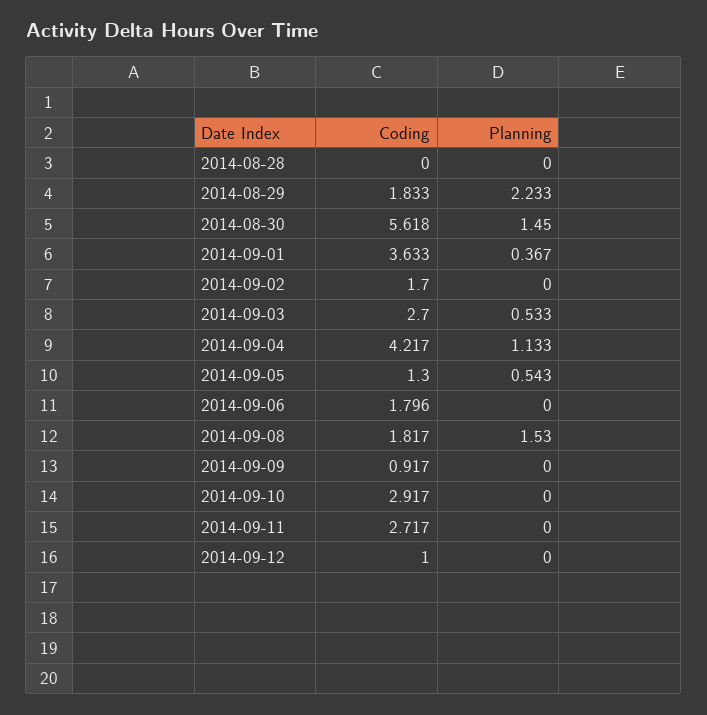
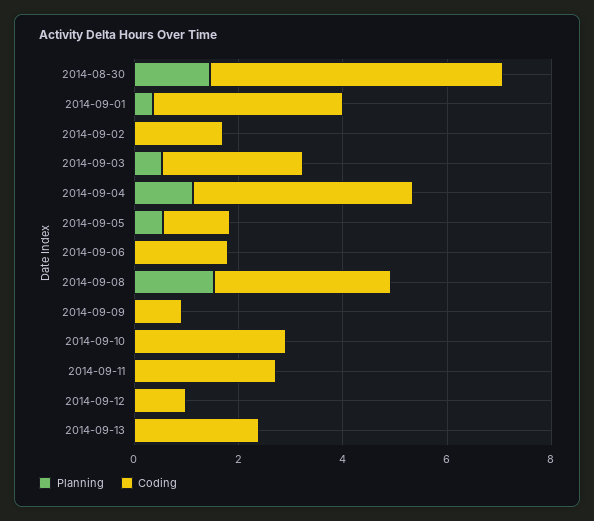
Coding, 2014-08-28: 0 -> none
Planning, 2014-08-28: 0 -> none
Coding, 2014-08-29: 1.833 -> none
Planning, 2014-08-29: 2.233 -> none
Coding, 2014-09-08: 1.817 -> 3.5
Planning, 2014-09-13: none -> 0
Coding, 2014-09-13: none -> 2.5

